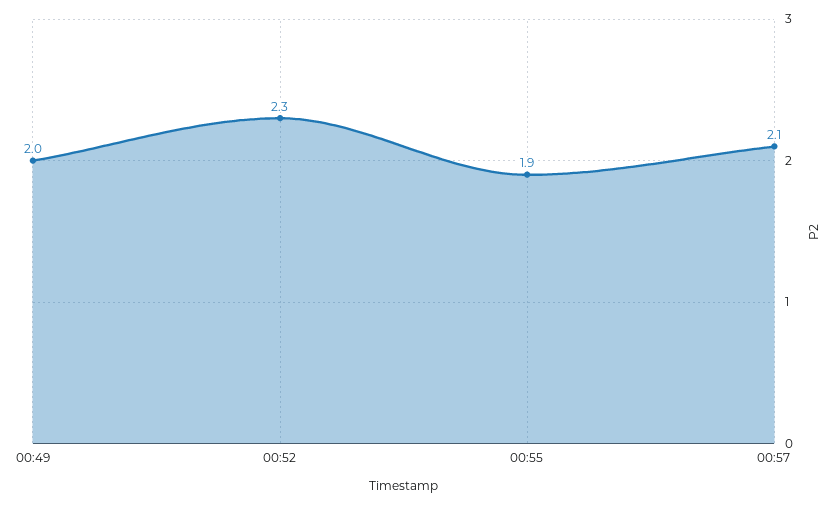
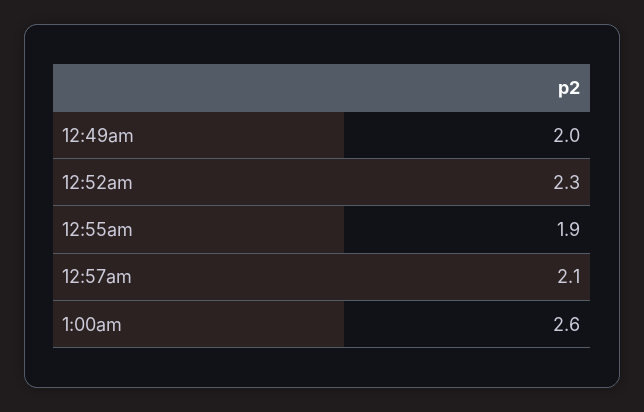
1:00am: none -> 2.6

